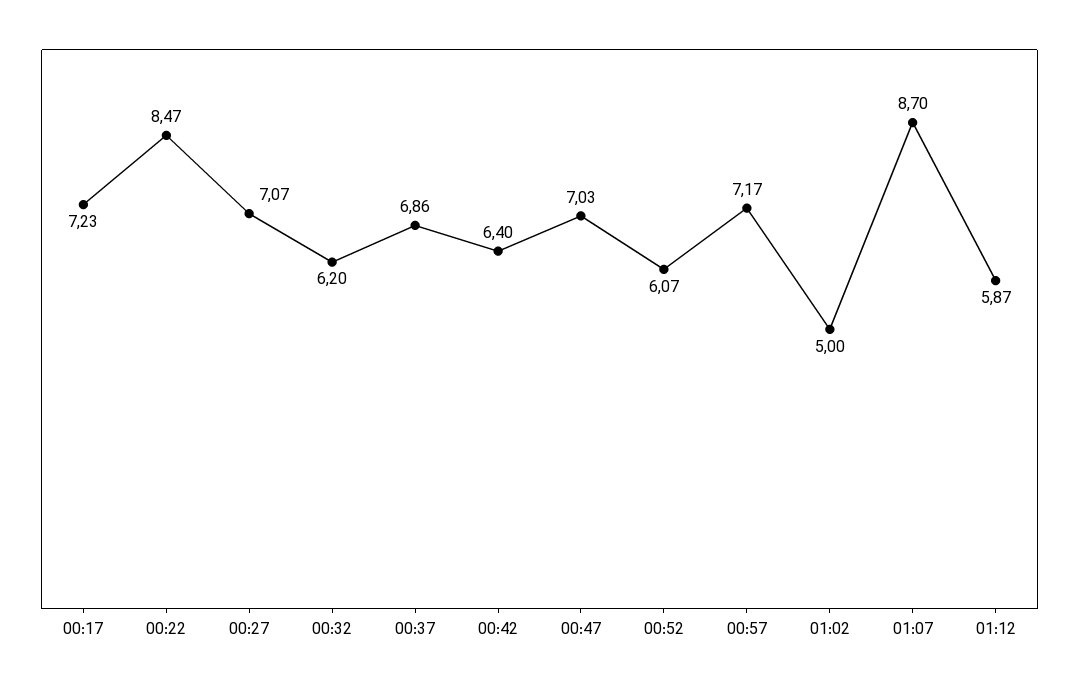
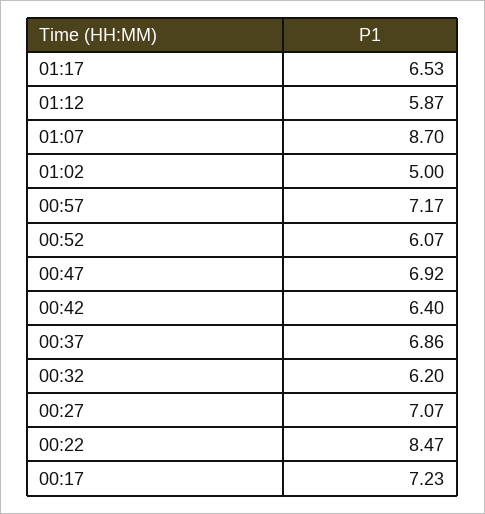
00:47: 7.03 -> 6.92
01:17: none -> 6.53

